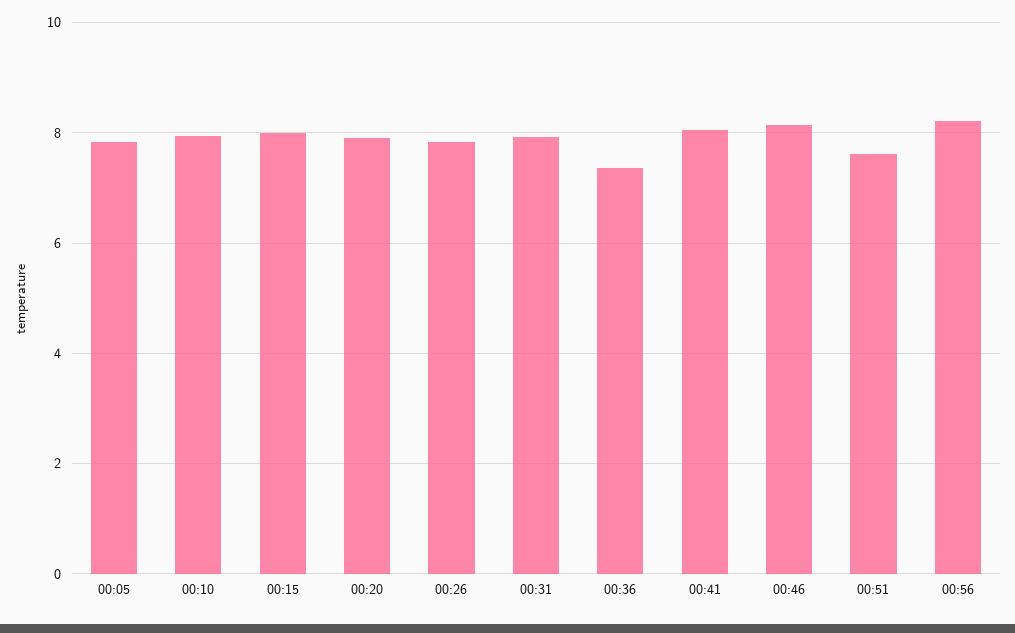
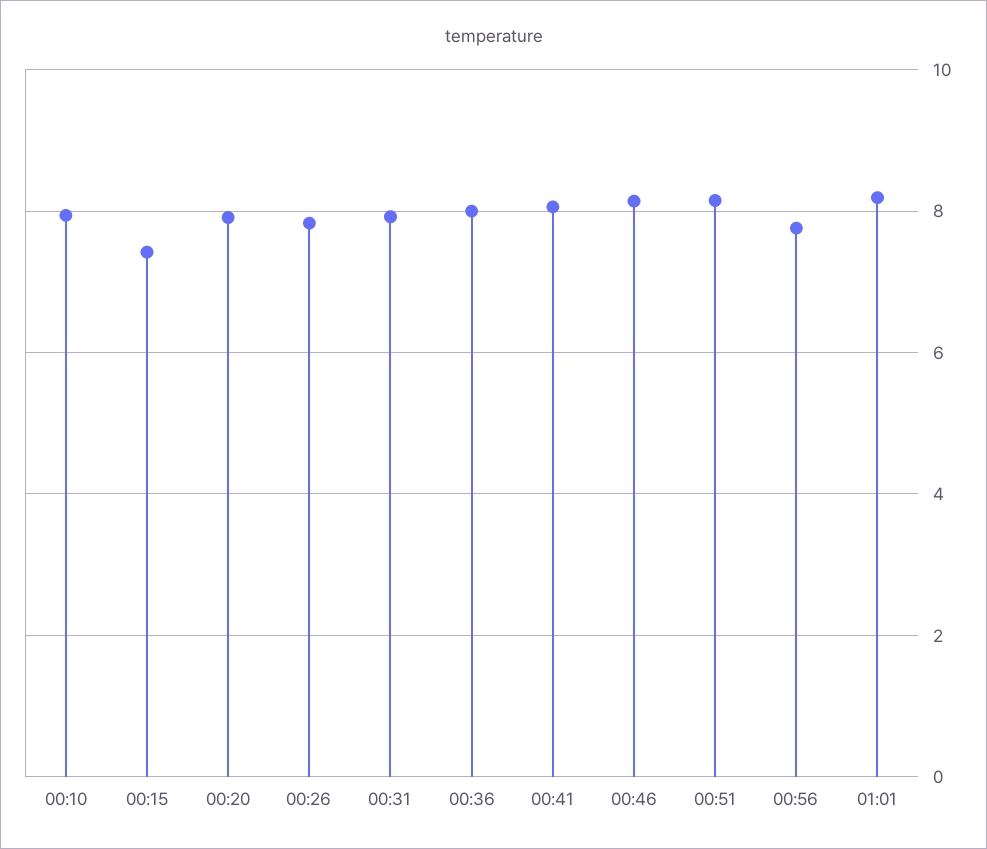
00:05: 7.8 -> none
00:15: 8 -> 7.4
00:36: 7.4 -> 8
00:51: 7.6 -> 8.2
00:56: 8.2 -> 7.8
01:01: none -> 8.2

